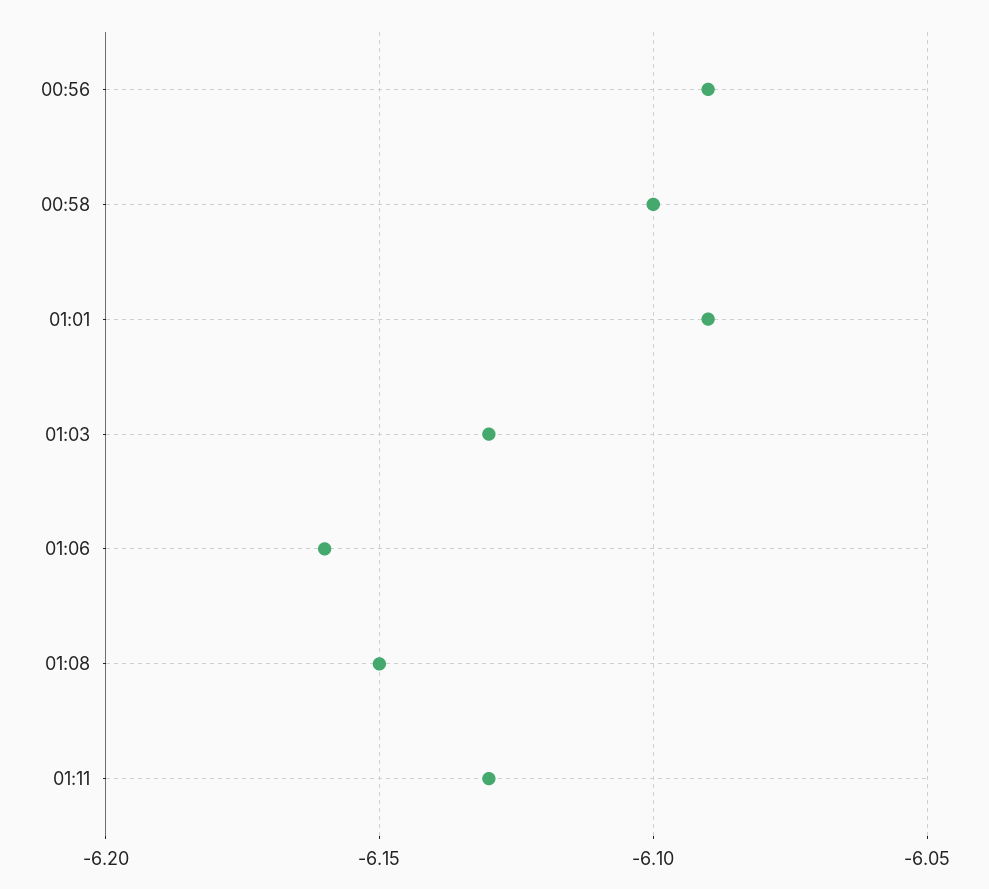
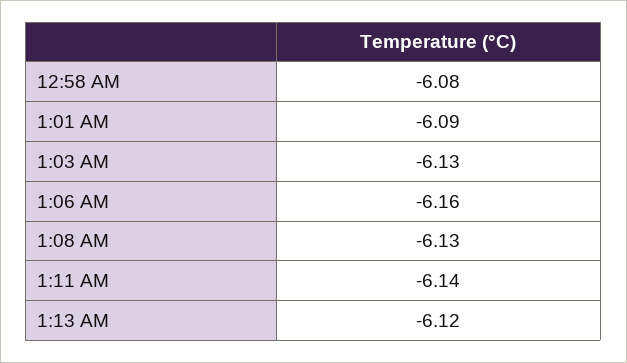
00:56: -6.09 -> none
00:58: -6.1 -> -6.08
01:08: -6.15 -> -6.13
01:11: -6.13 -> -6.14
1:13 AM: none -> -6.12

